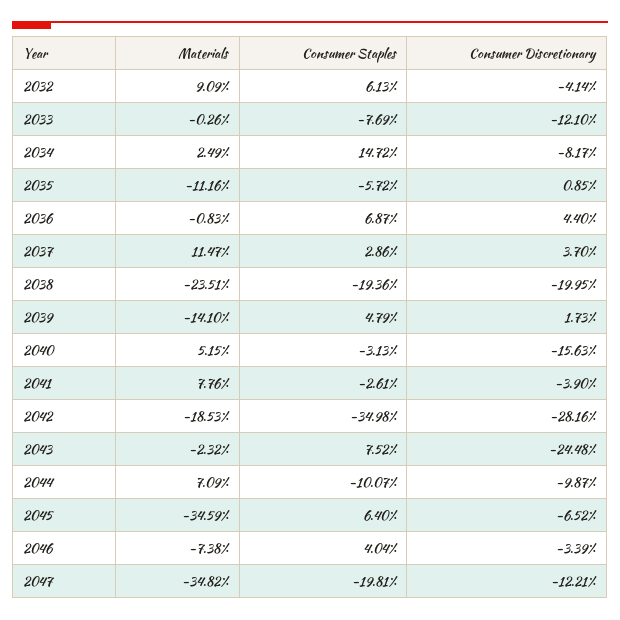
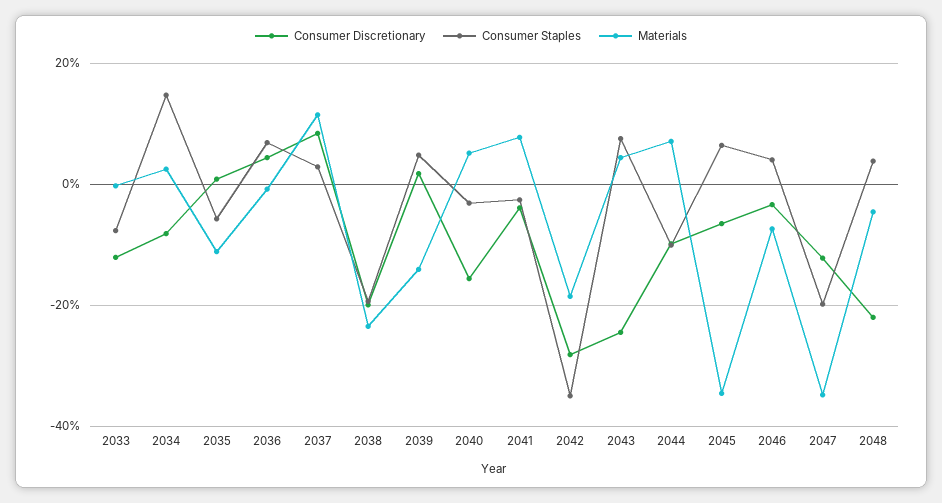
Materials, 2032: 9.09 -> none
Consumer Staples, 2032: 6.13 -> none
Consumer Discretionary, 2032: -4.14 -> none
Consumer Discretionary, 2037: 3.7 -> 8
Materials, 2043: -2.32 -> 4
Consumer Discretionary, 2048: none -> -22
Consumer Staples, 2048: none -> 4
Materials, 2048: none -> -4

